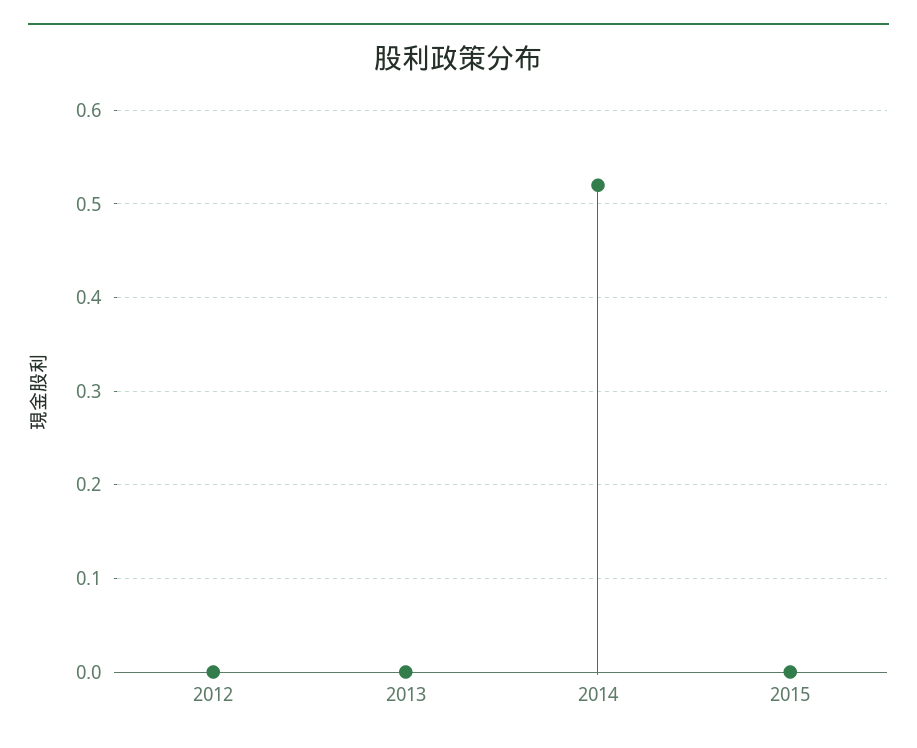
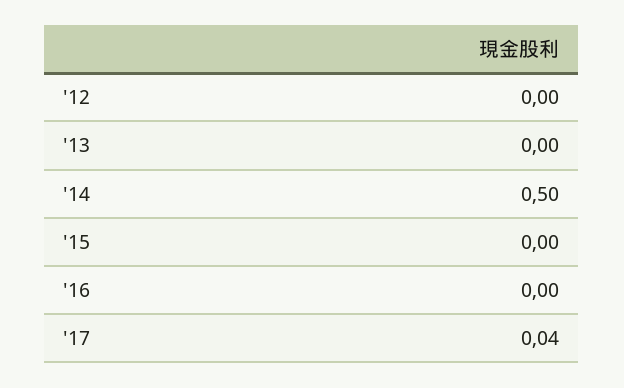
2014: 0.52 -> 0.5
'16: none -> 0
'17: none -> 0.04

